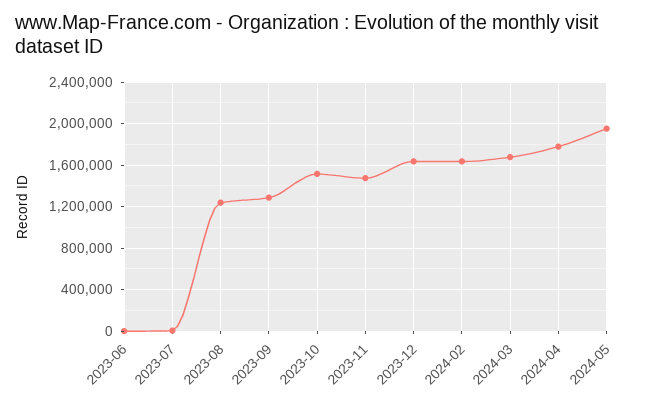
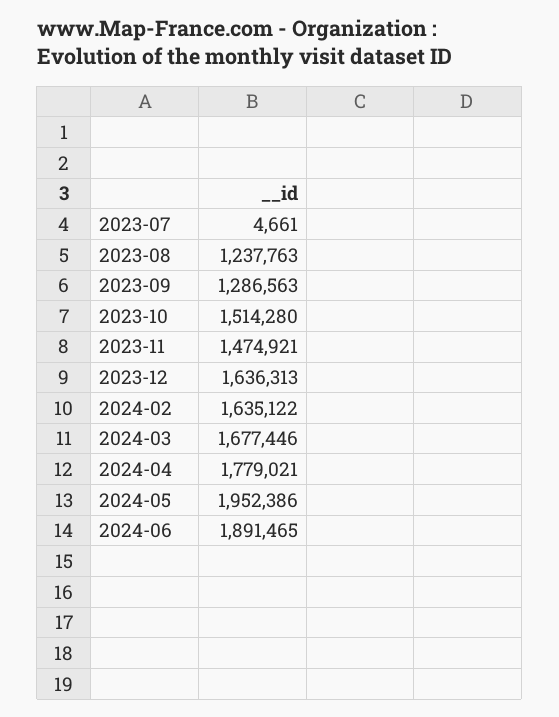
2023-06: 0 -> none
2024-06: none -> 1891465

